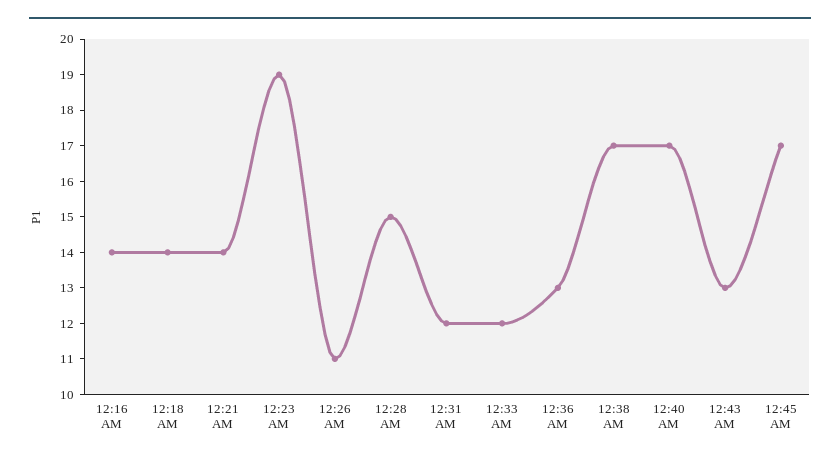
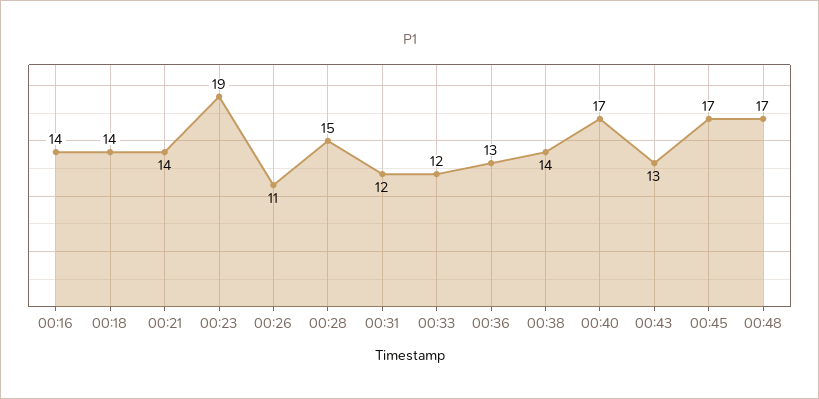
12:38 AM: 17 -> 14
00:48: none -> 17

